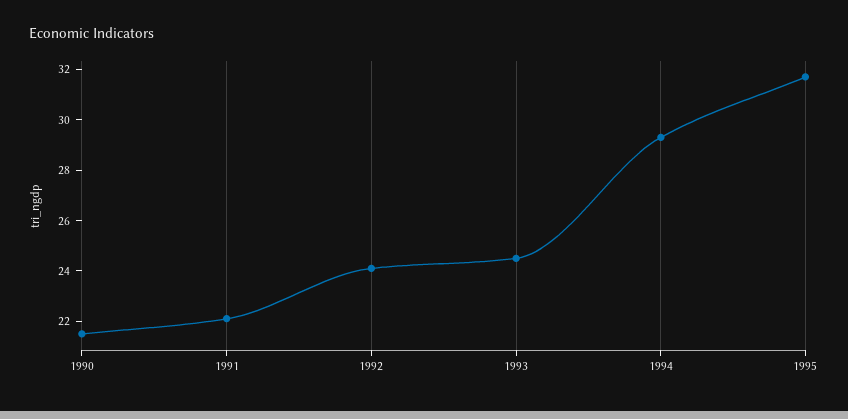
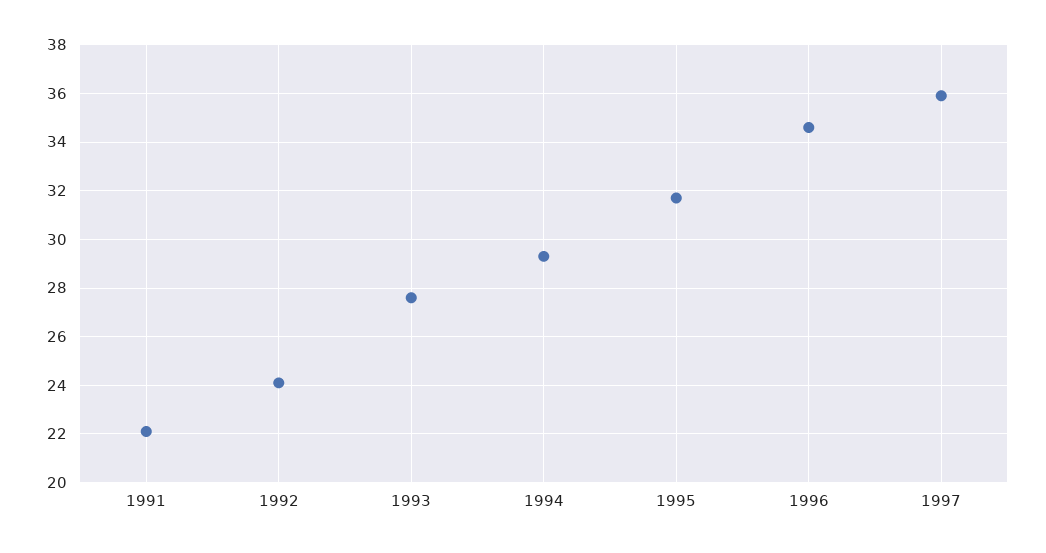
1990: 21.5 -> none
1993: 24.5 -> 27.5
1996: none -> 34.5
1997: none -> 36

